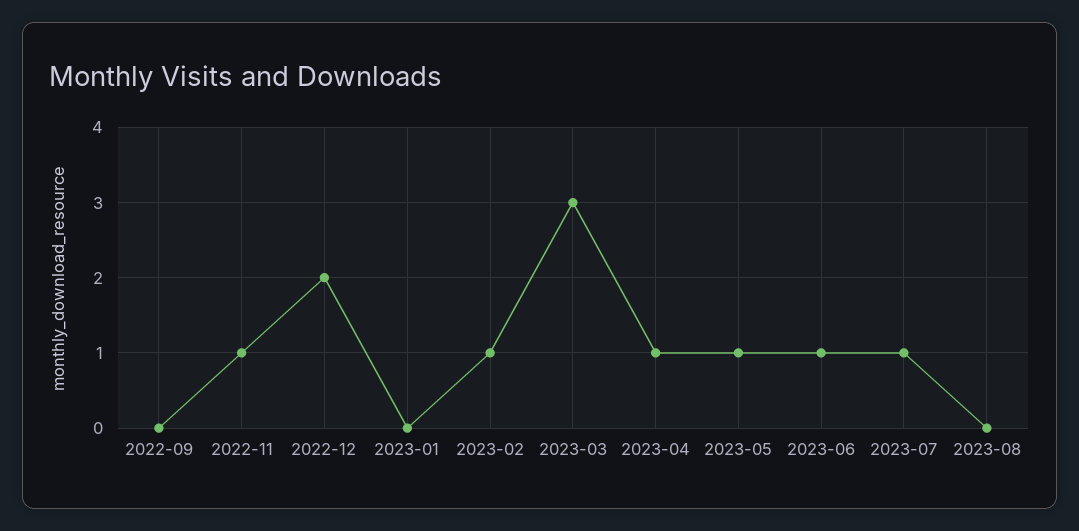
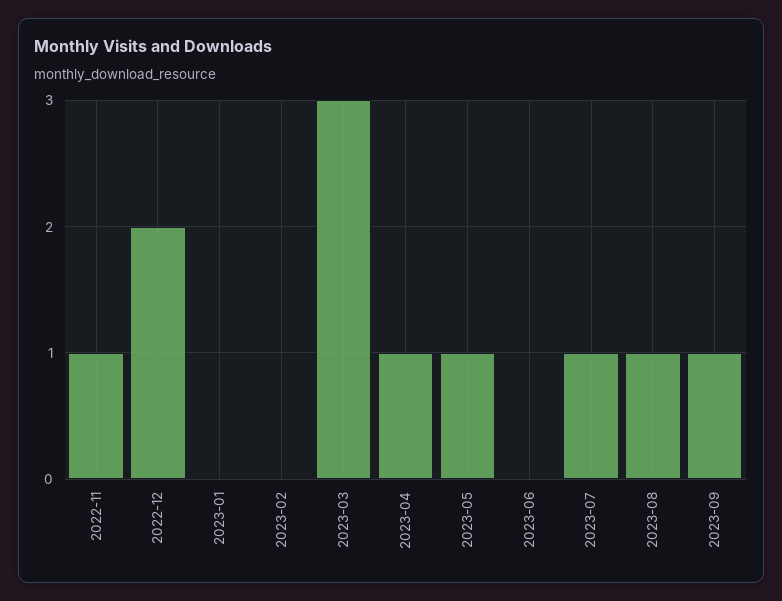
2022-09: 0 -> none
2023-02: 1 -> 0
2023-06: 1 -> 0
2023-08: 0 -> 1
2023-09: none -> 1

